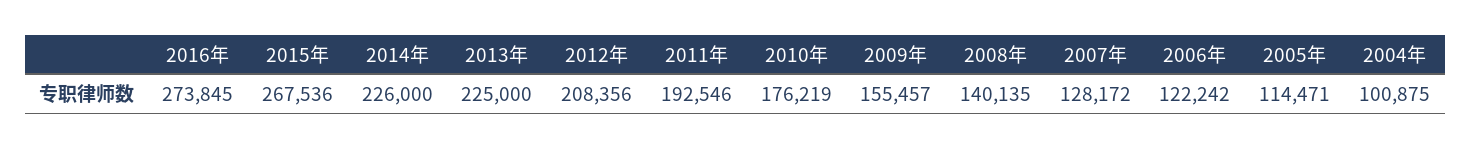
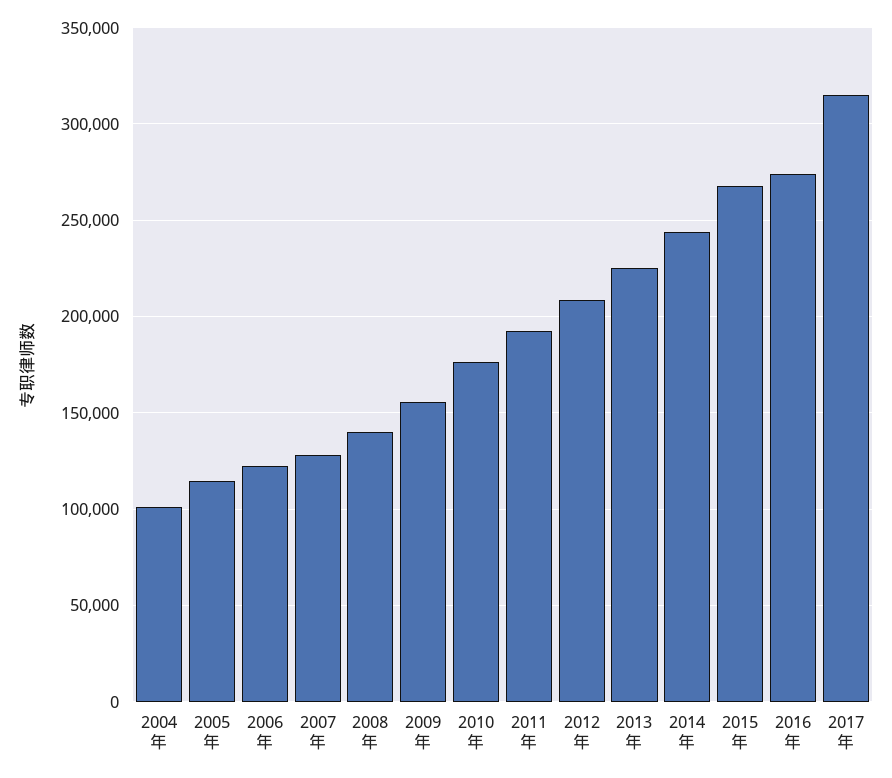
2014年: 226000 -> 245000
2017年: none -> 315000

